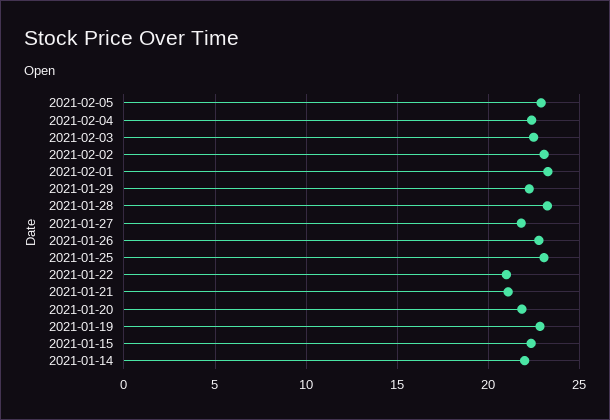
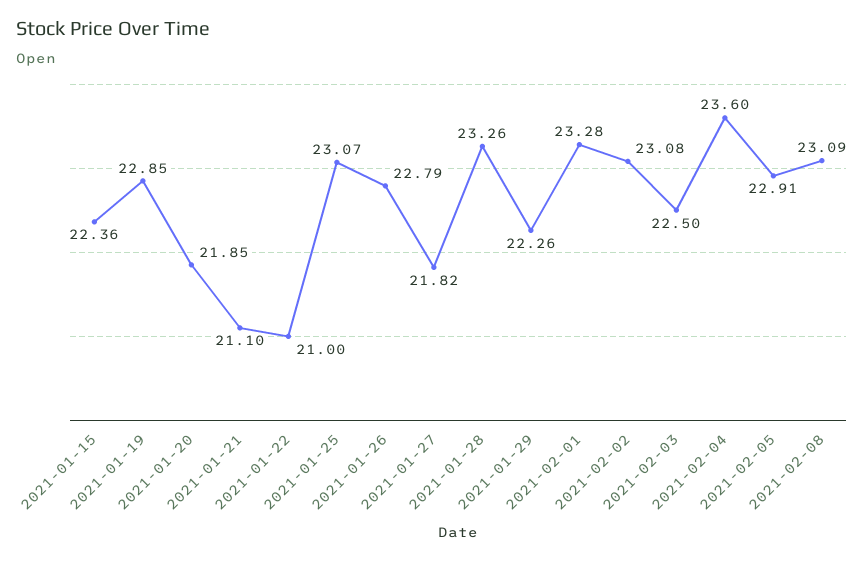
2021-02-04: 22.5 -> 23.6
2021-01-14: 22 -> none
2021-02-08: none -> 23.09

